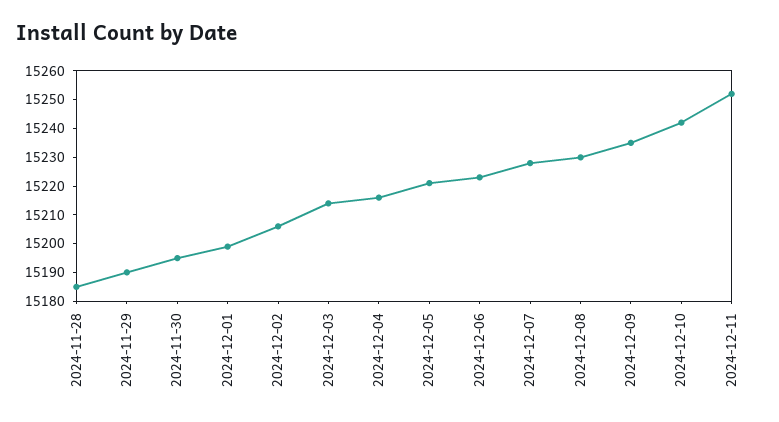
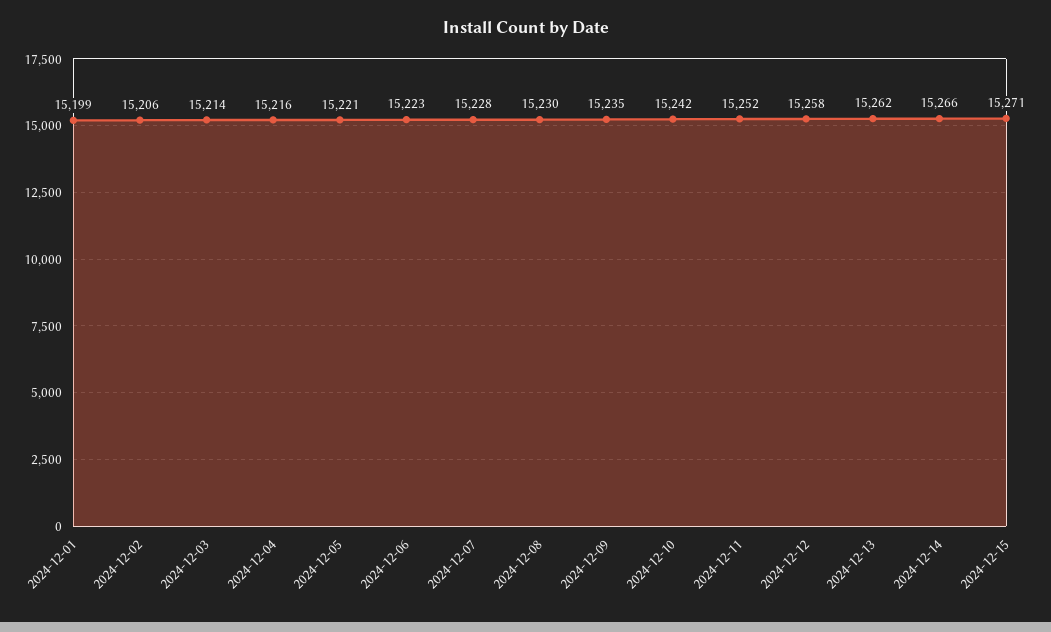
2024-11-28: 15185 -> none
2024-11-29: 15190 -> none
2024-11-30: 15195 -> none
2024-12-12: none -> 15258
2024-12-13: none -> 15262
2024-12-14: none -> 15266
2024-12-15: none -> 15271

